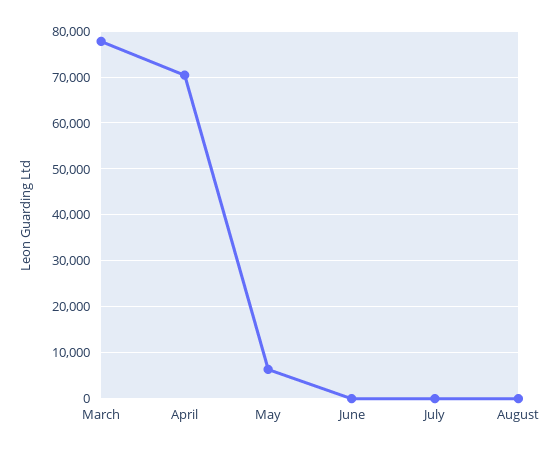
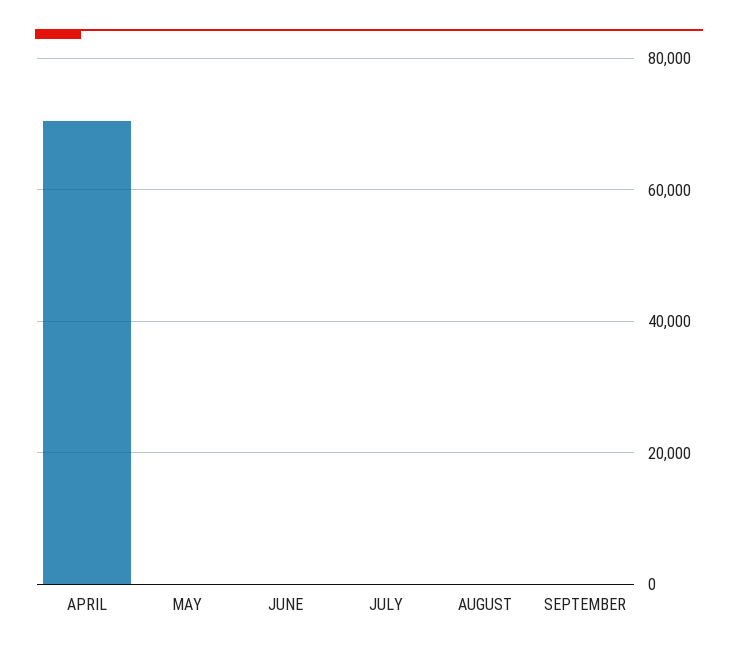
March: 78000 -> none
May: 6000 -> 0
SEPTEMBER: none -> 0

